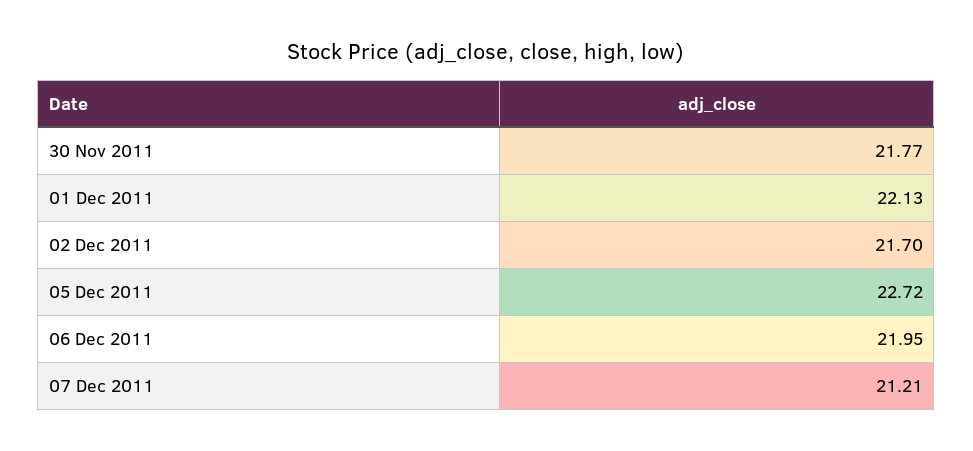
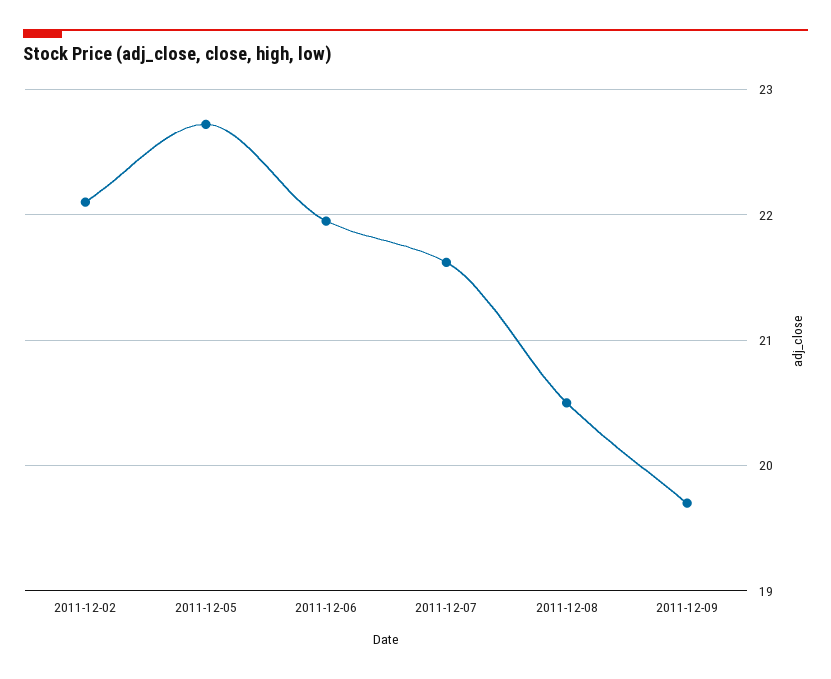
30 Nov 2011: 21.77 -> none
01 Dec 2011: 22.13 -> none
02 Dec 2011: 21.7 -> 22.1
07 Dec 2011: 21.21 -> 21.6
2011-12-08: none -> 20.5
2011-12-09: none -> 19.7

